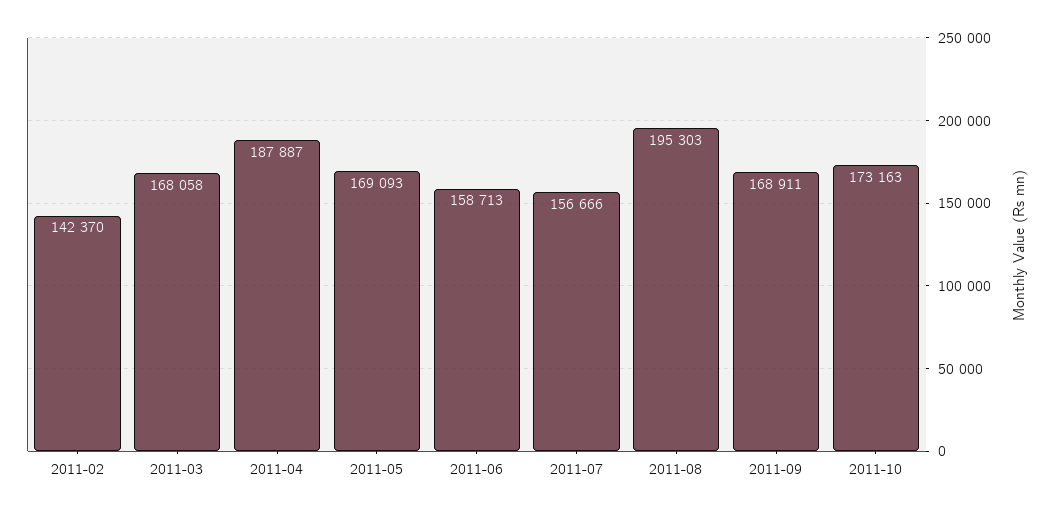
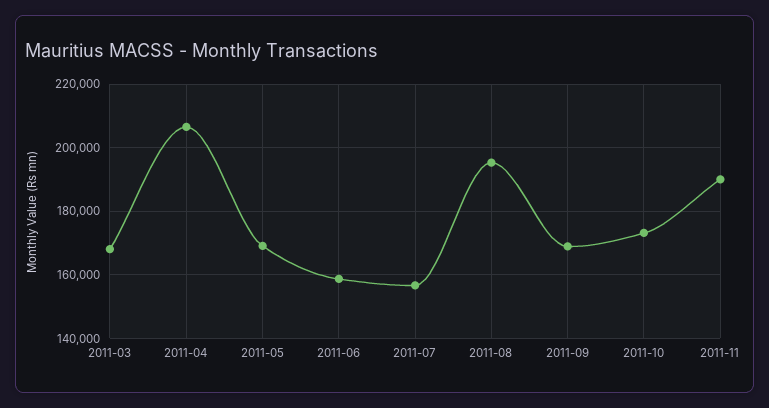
2011-02: 142370 -> none
2011-04: 187887 -> 206000
2011-11: none -> 190000

